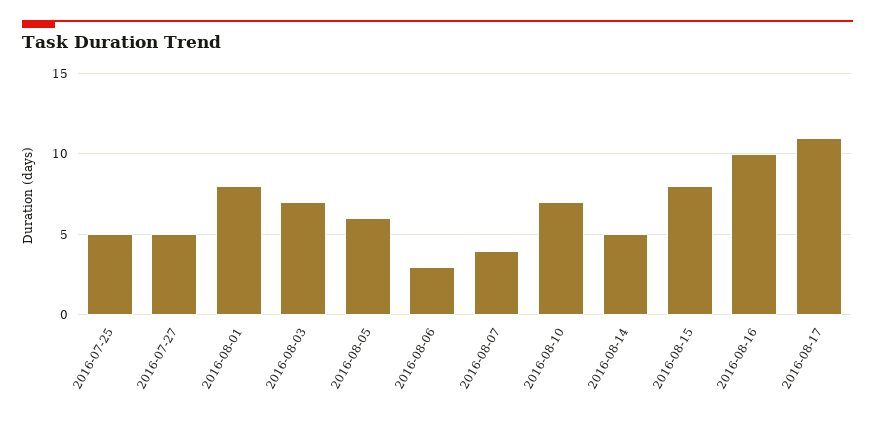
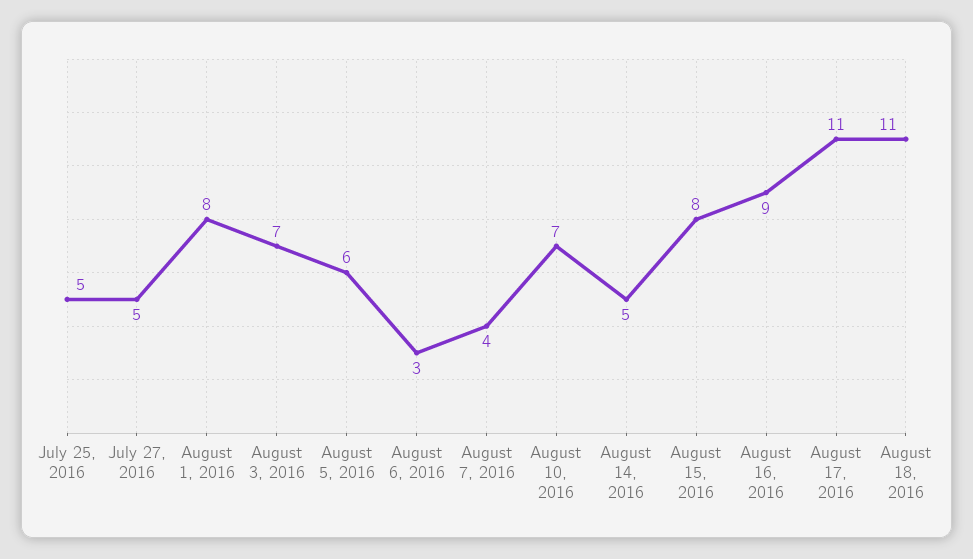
2016-08-16: 10 -> 9
August 18, 2016: none -> 11

